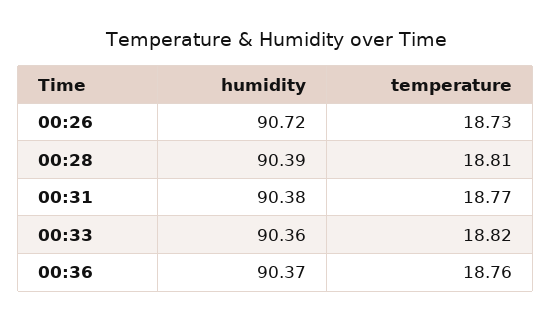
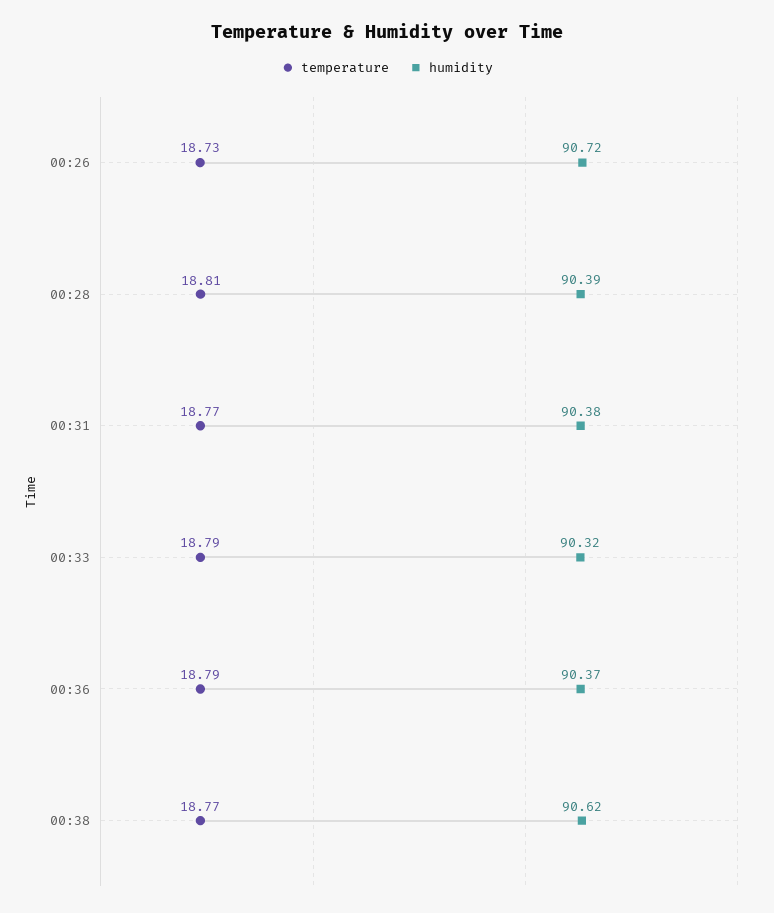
humidity, 00:33: 90.36 -> 90.32
temperature, 00:33: 18.82 -> 18.79
temperature, 00:36: 18.76 -> 18.79
temperature, 00:38: none -> 18.77
humidity, 00:38: none -> 90.62

